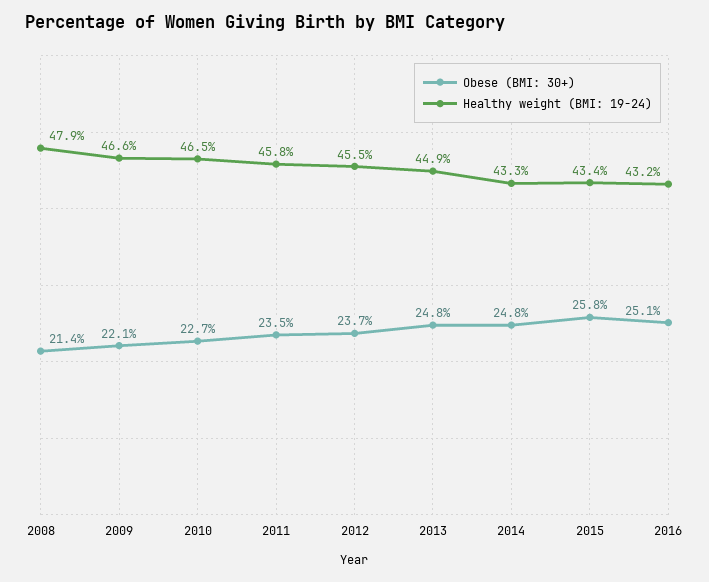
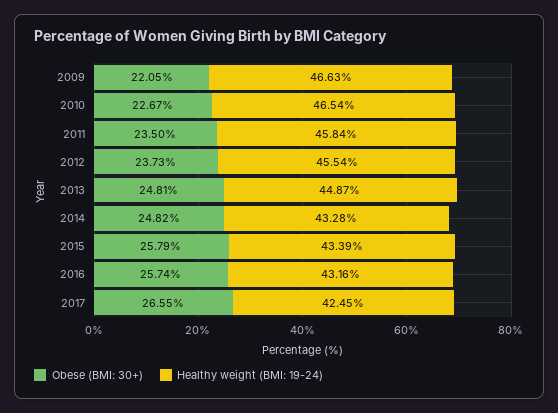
Obese (BMI: 30+), 2008: 21.4 -> none
Healthy weight (BMI: 19-24), 2008: 47.9 -> none
Obese (BMI: 30+), 2016: 25.1 -> 25.74
Obese (BMI: 30+), 2017: none -> 26.55
Healthy weight (BMI: 19-24), 2017: none -> 42.45

